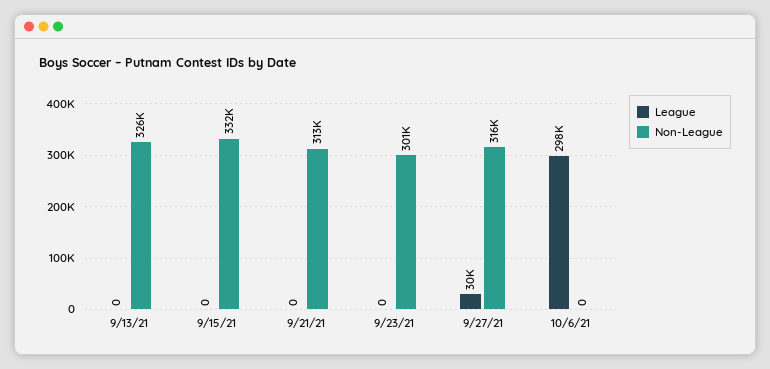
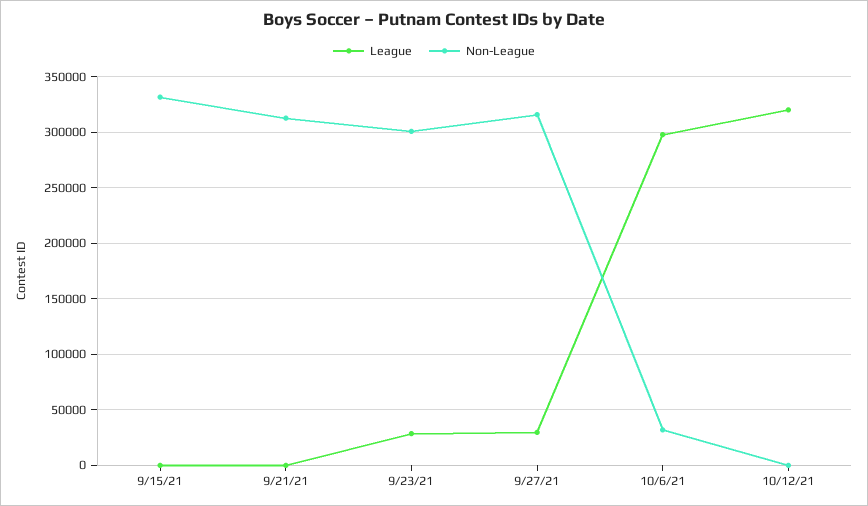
League, 9/13/21: 0 -> none
Non-League, 9/13/21: 326000 -> none
League, 9/23/21: 0 -> 30000
Non-League, 10/6/21: 0 -> 30000
League, 10/12/21: none -> 320000
Non-League, 10/12/21: none -> 0

